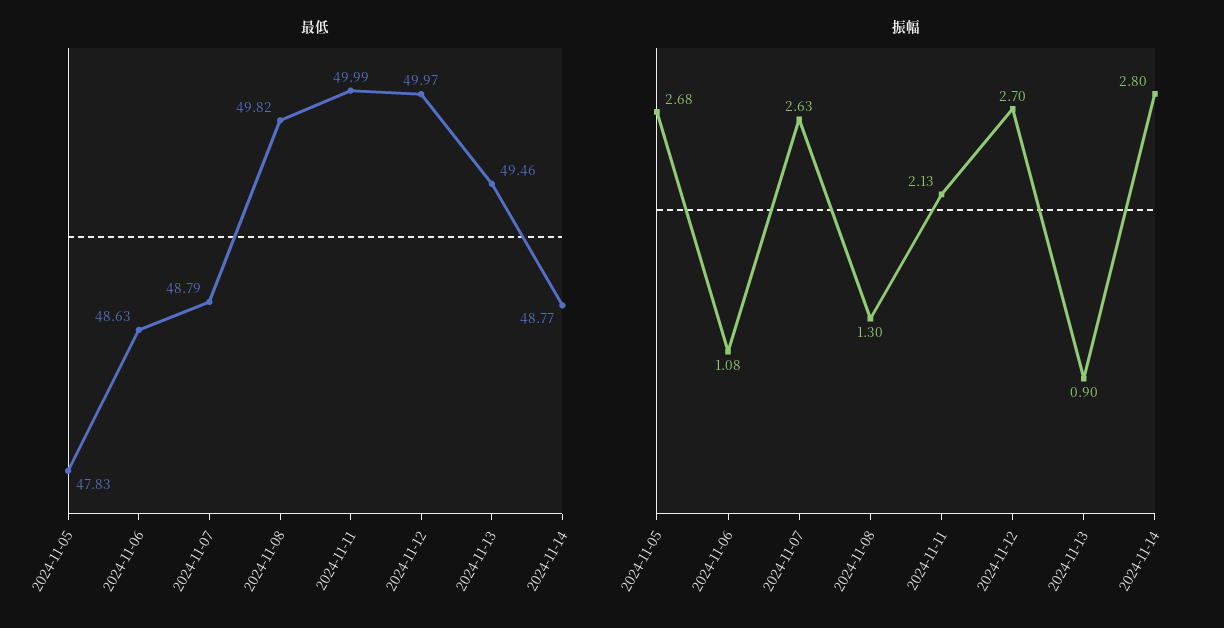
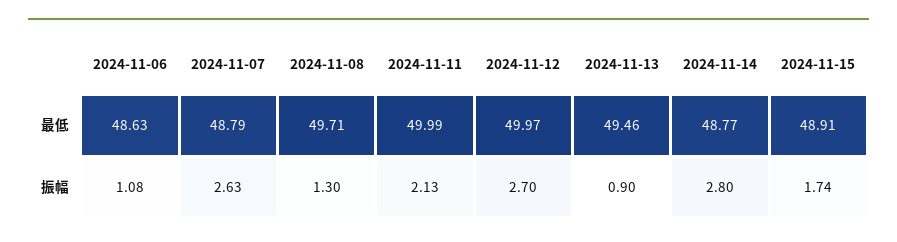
最低, 2024-11-05: 47.83 -> none
最低, 2024-11-08: 49.82 -> 49.71
振幅, 2024-11-05: 2.68 -> none
最低, 2024-11-15: none -> 48.91
振幅, 2024-11-15: none -> 1.74

